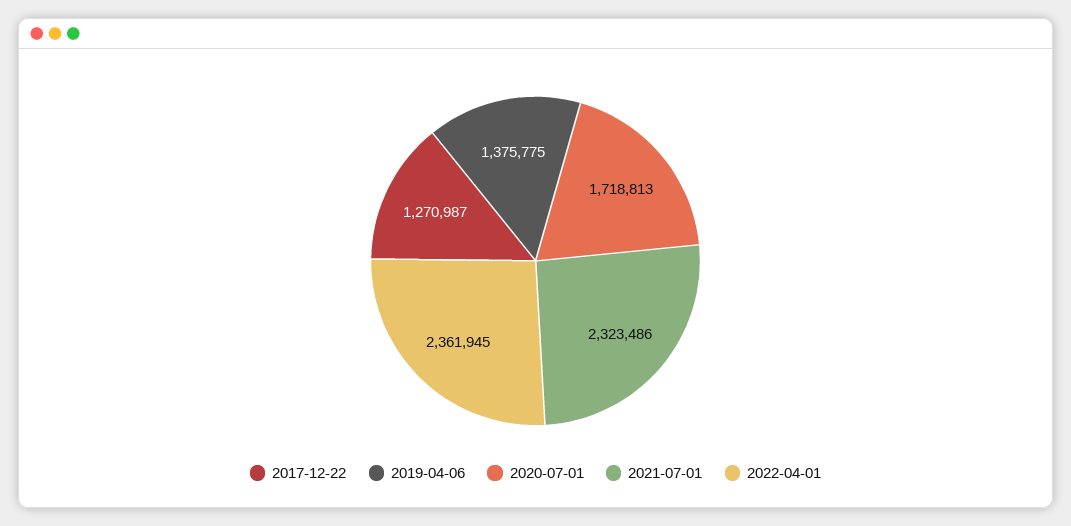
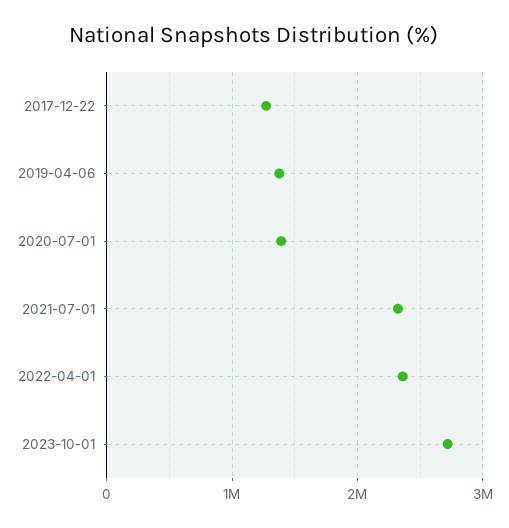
2020-07-01: 1718813 -> 1400000
2023-10-01: none -> 2700000

